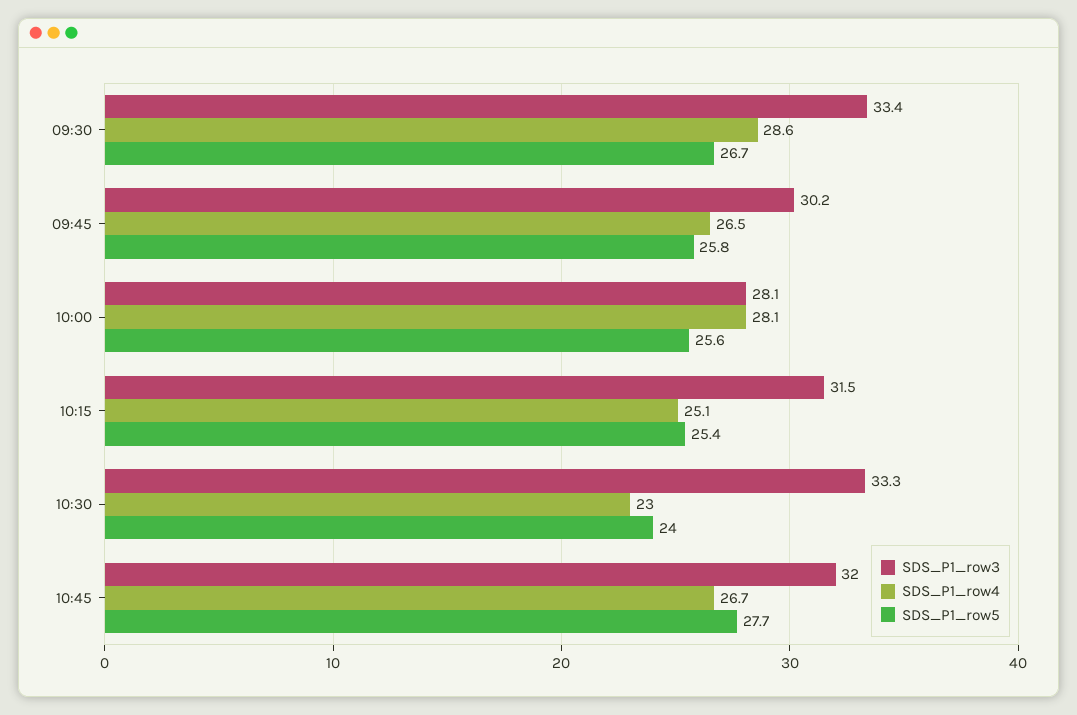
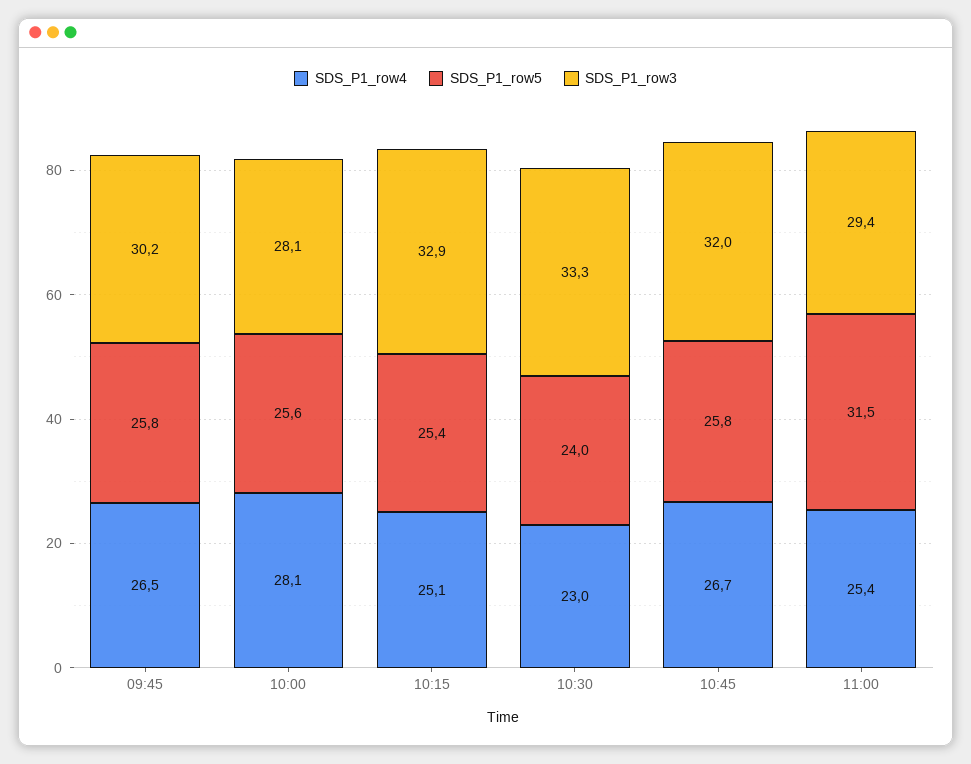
SDS_P1_row3, 09:30: 33.4 -> none
SDS_P1_row4, 09:30: 28.6 -> none
SDS_P1_row5, 09:30: 26.7 -> none
SDS_P1_row3, 10:15: 31.5 -> 32.9
SDS_P1_row5, 10:45: 27.7 -> 25.8
SDS_P1_row4, 11:00: none -> 25.4
SDS_P1_row5, 11:00: none -> 31.5
SDS_P1_row3, 11:00: none -> 29.4

